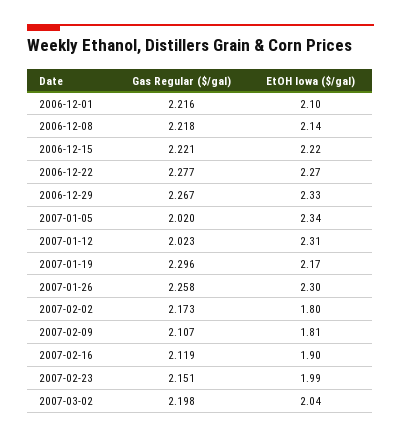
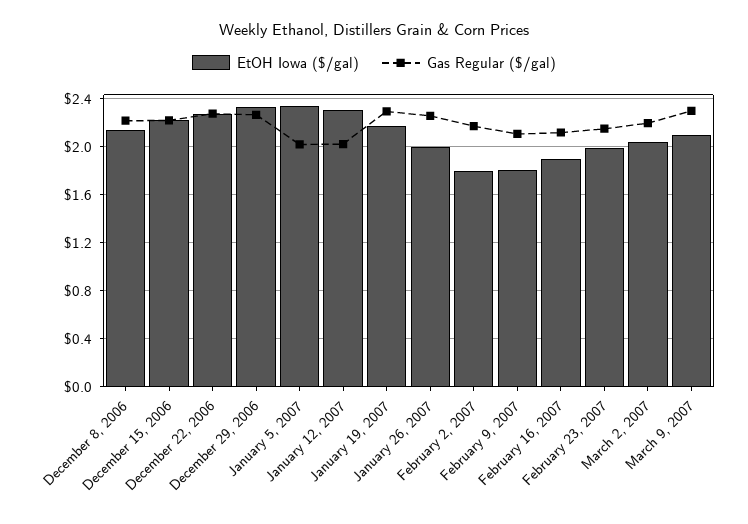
Gas Regular ($/gal), 2006-12-01: 2.216 -> none
EtOH Iowa ($/gal), 2006-12-01: 2.1 -> none
EtOH Iowa ($/gal), 2007-01-26: 2.3 -> 2
EtOH Iowa ($/gal), March 9, 2007: none -> 2.1
Gas Regular ($/gal), March 9, 2007: none -> 2.3

